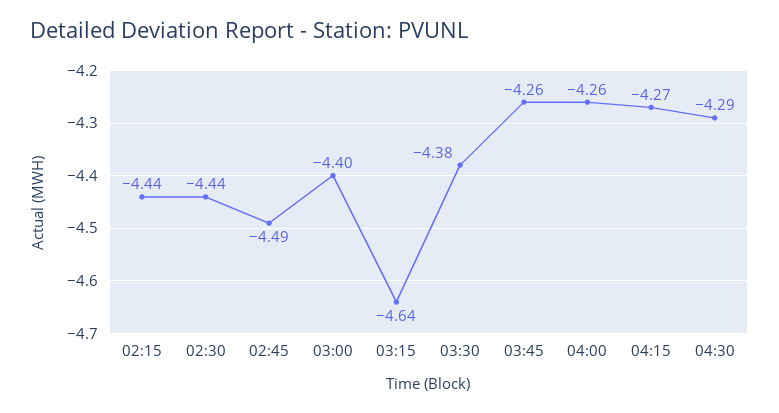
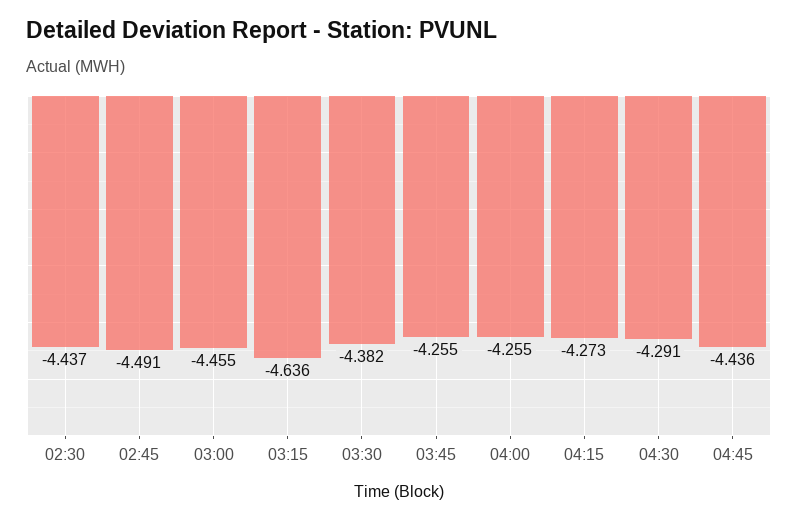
02:15: -4.44 -> none
03:00: -4.4 -> -4.455
04:45: none -> -4.436

